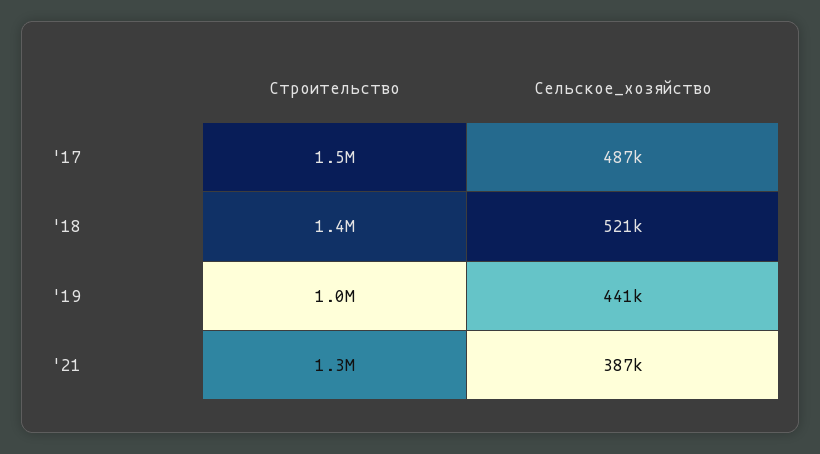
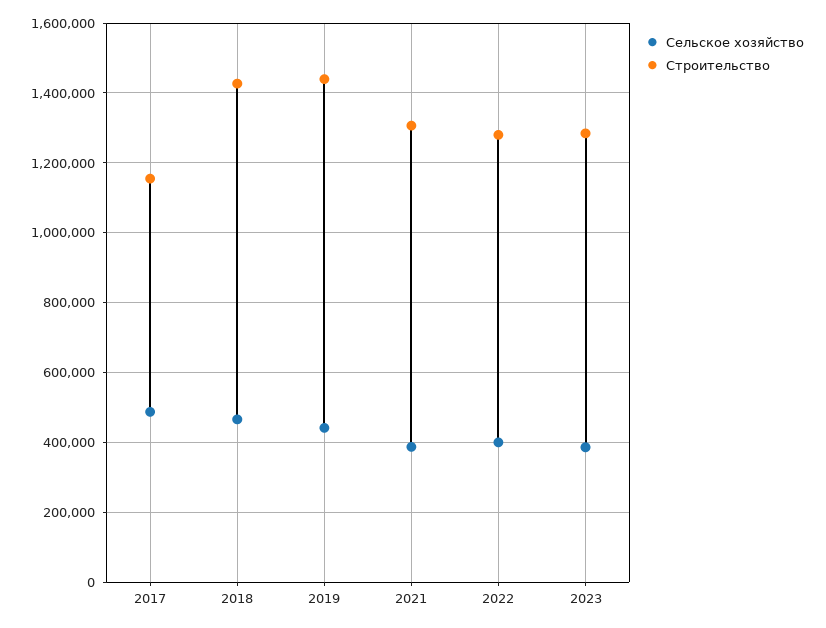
Строительство, '17: 1500000 -> 1160000
Сельское_хозяйство, '18: 521000 -> 460000
Строительство, '19: 1000000 -> 1440000
Сельское_хозяйство, 2022: none -> 400000
Строительство, 2022: none -> 1280000
Сельское_хозяйство, 2023: none -> 380000
Строительство, 2023: none -> 1280000

